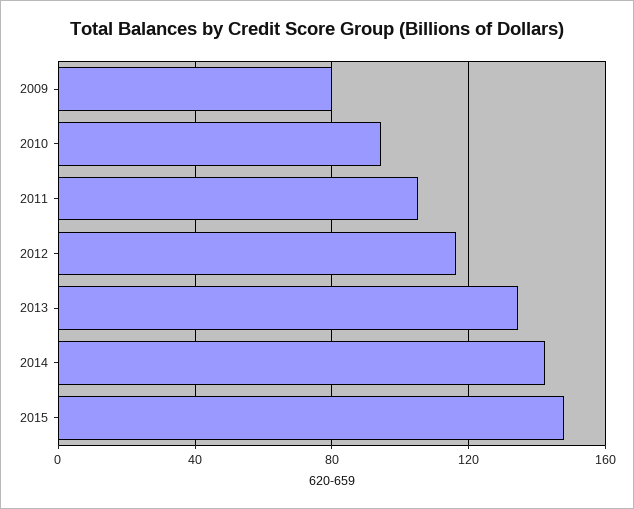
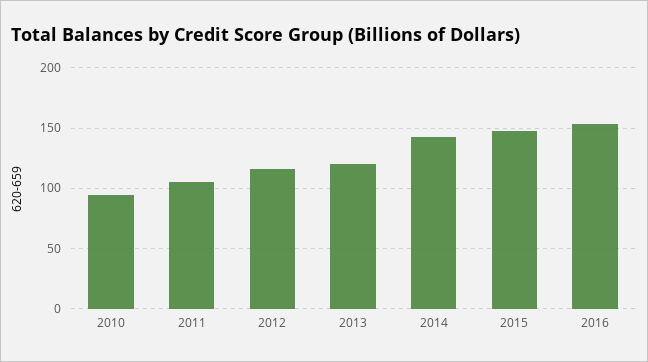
2009: 80 -> none
2013: 135 -> 120
2016: none -> 155

